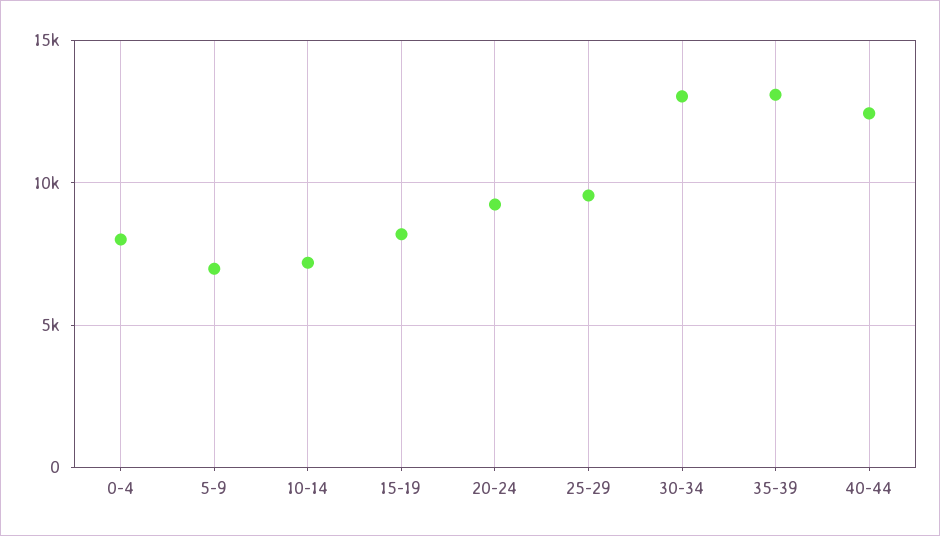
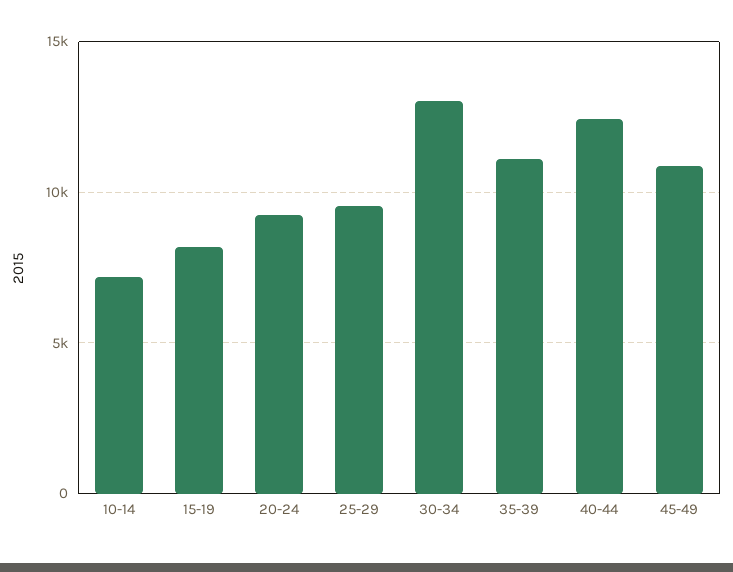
0-4: 8000 -> none
5-9: 7000 -> none
35-39: 13000 -> 11000
45-49: none -> 11000

